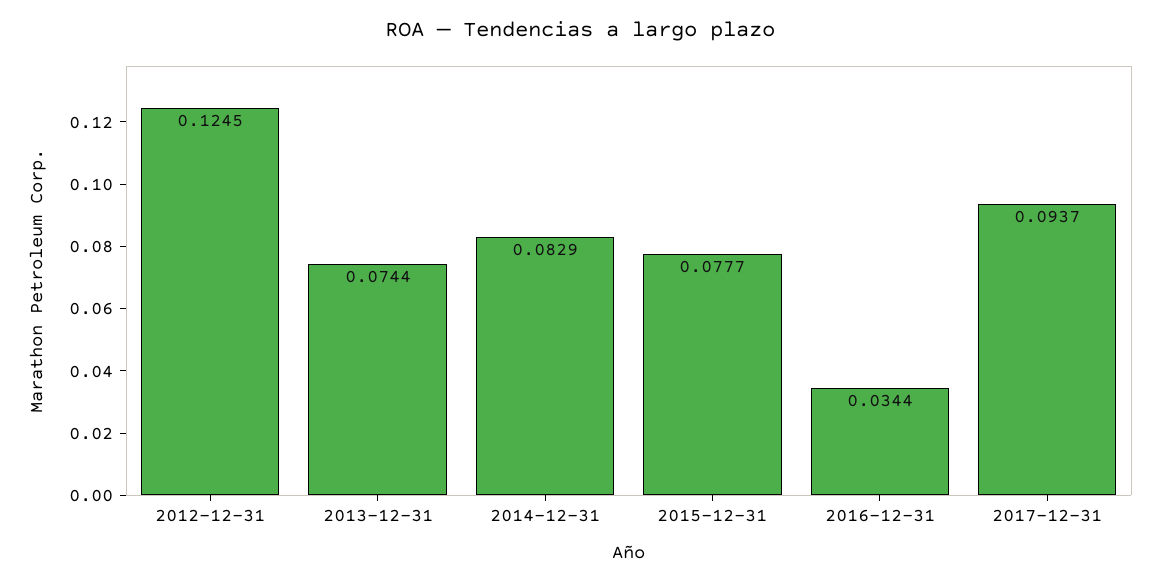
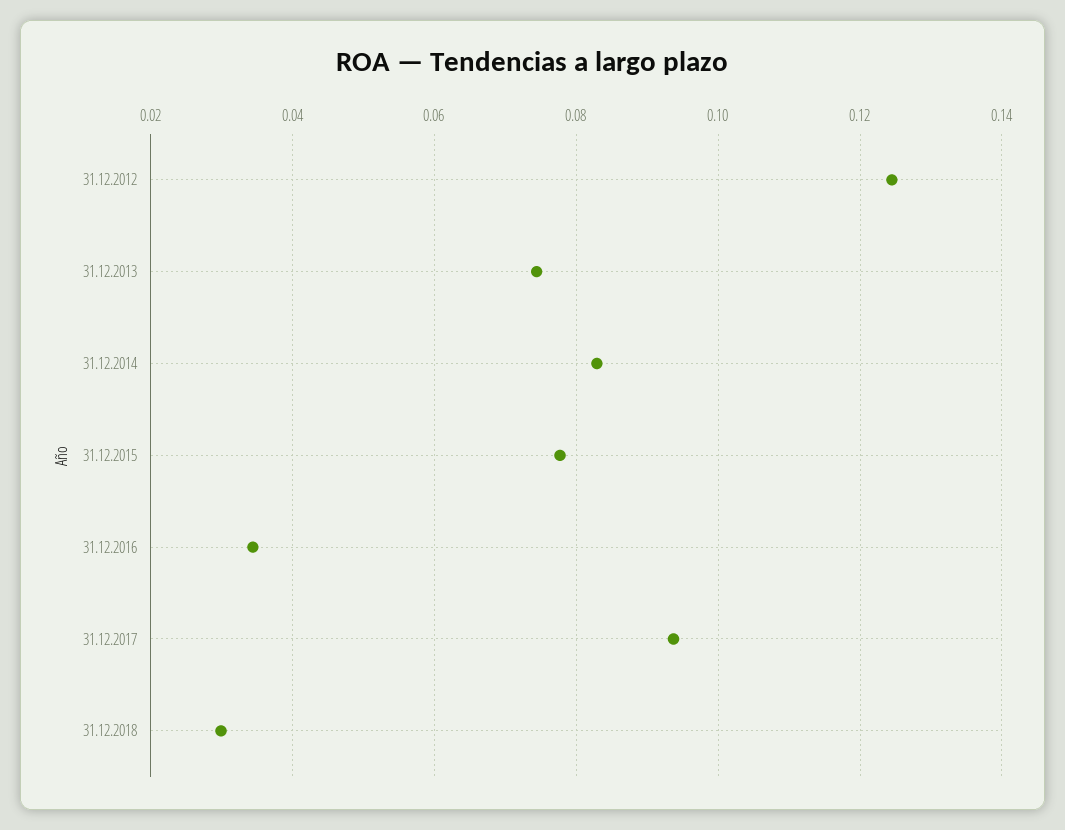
31.12.2018: none -> 0.03

